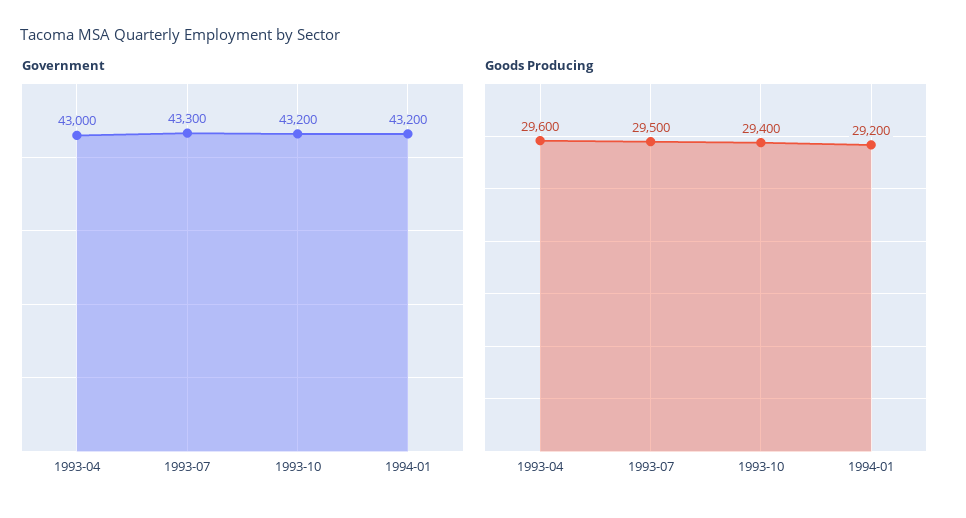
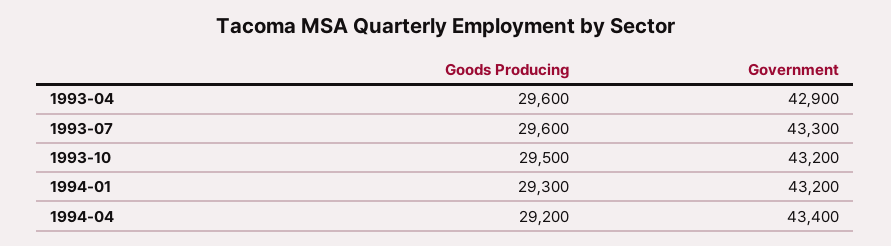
Government, 1993-04: 43000 -> 42900
Goods Producing, 1993-07: 29500 -> 29600
Goods Producing, 1993-10: 29400 -> 29500
Goods Producing, 1994-01: 29200 -> 29300
Goods Producing, 1994-04: none -> 29200
Government, 1994-04: none -> 43400

